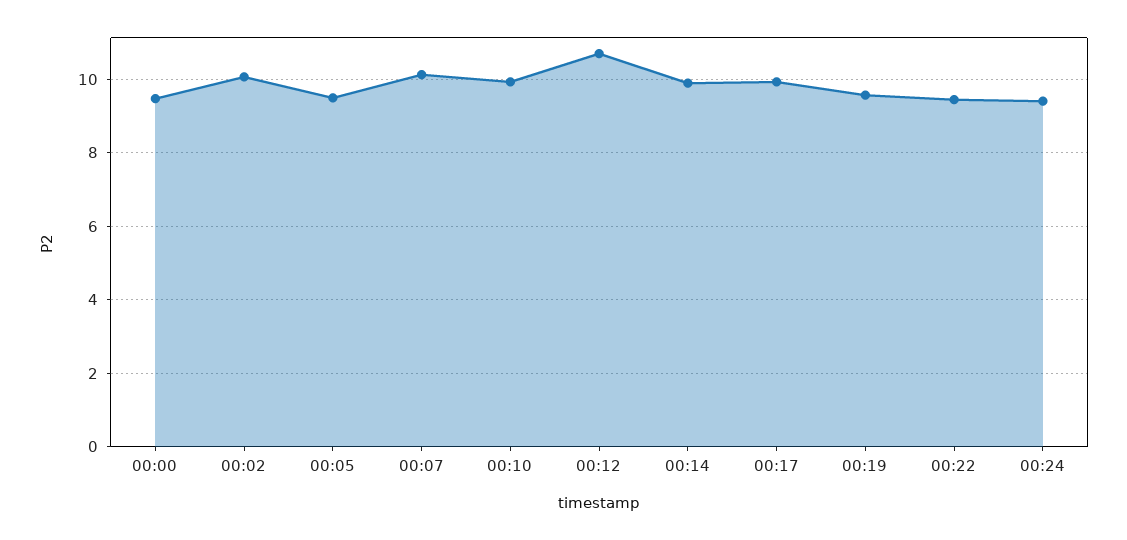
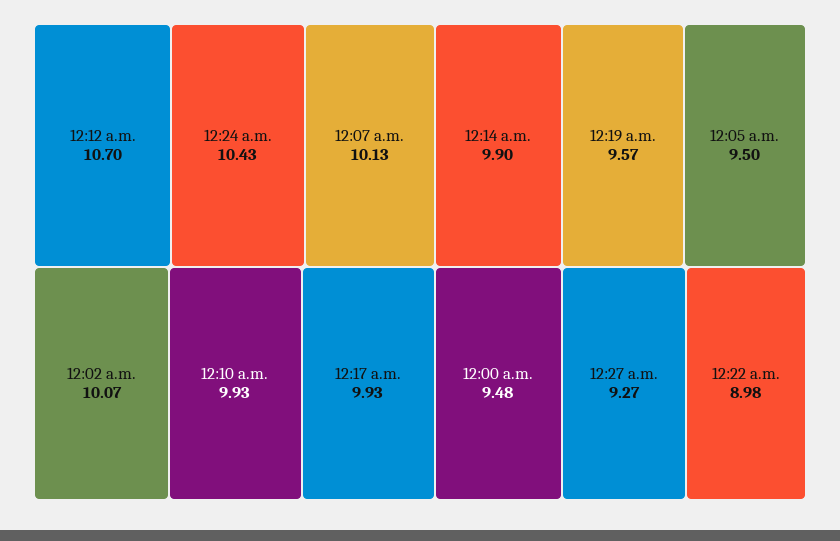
00:22: 9.4 -> 8.98
00:24: 9.4 -> 10.43
12:27 a.m.: none -> 9.27

